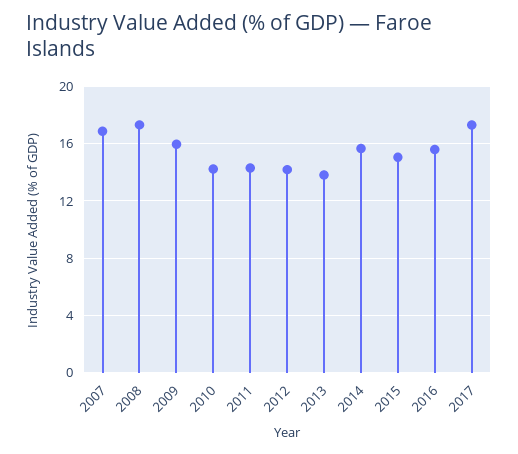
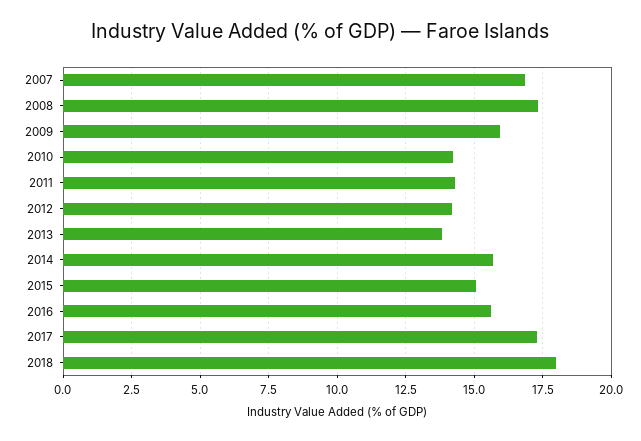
2018: none -> 18

